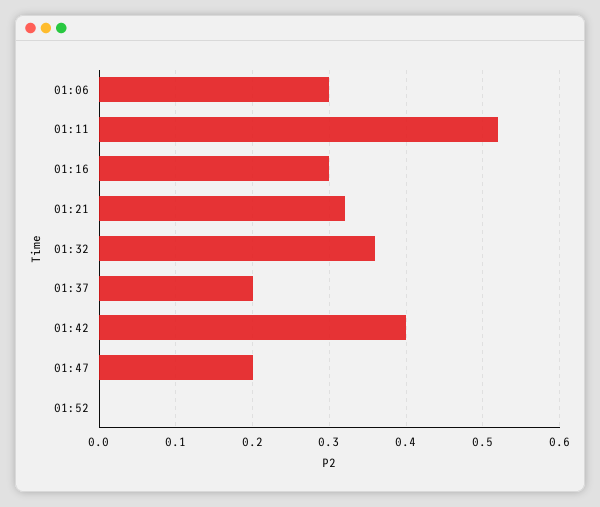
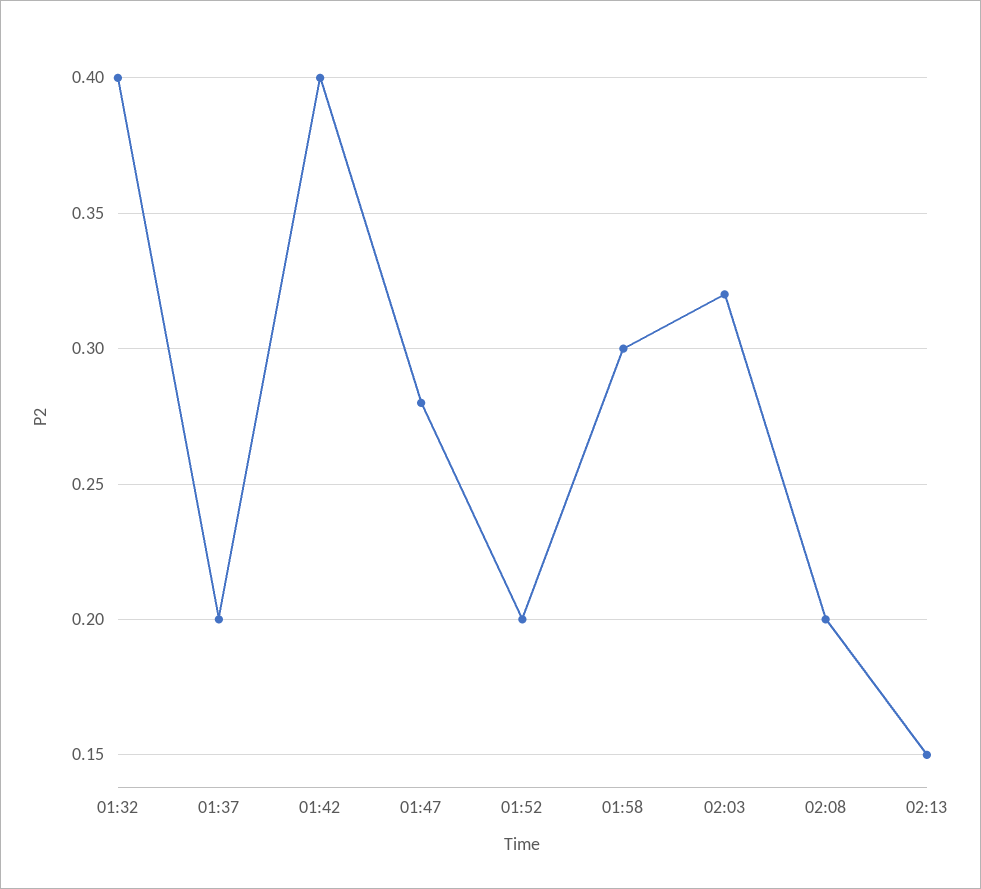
01:06: 0.3 -> none
01:11: 0.52 -> none
01:16: 0.3 -> none
01:21: 0.32 -> none
01:32: 0.36 -> 0.4
01:47: 0.2 -> 0.28
01:52: 0 -> 0.2
01:58: none -> 0.3
02:03: none -> 0.32
02:08: none -> 0.2
02:13: none -> 0.15

